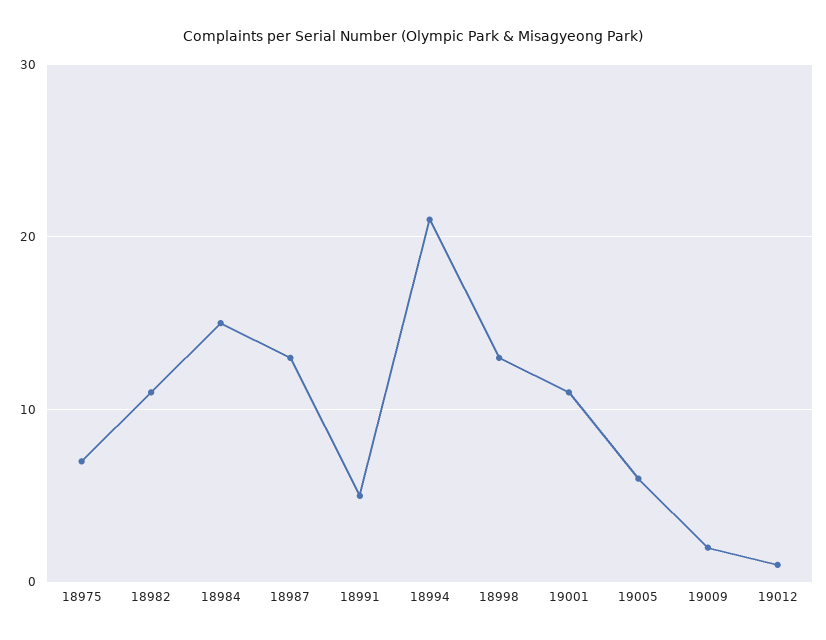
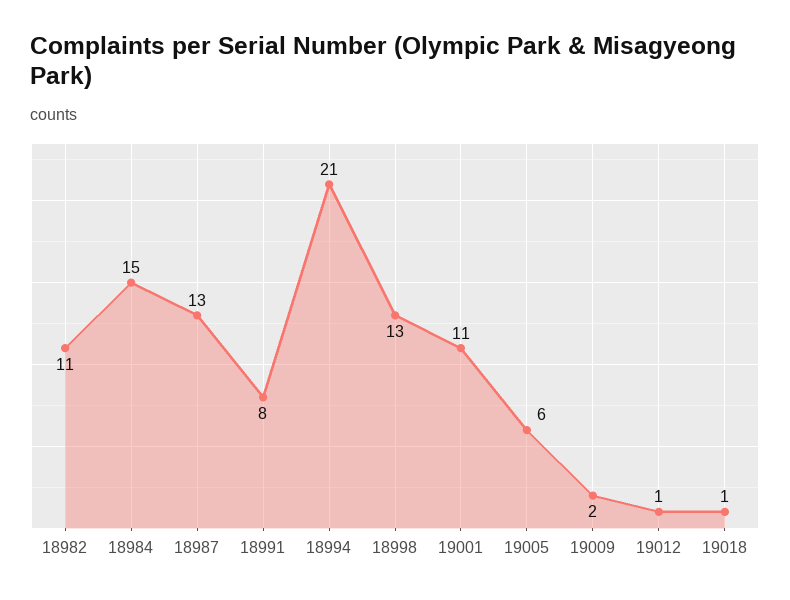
18975: 7 -> none
18991: 5 -> 8
19018: none -> 1

